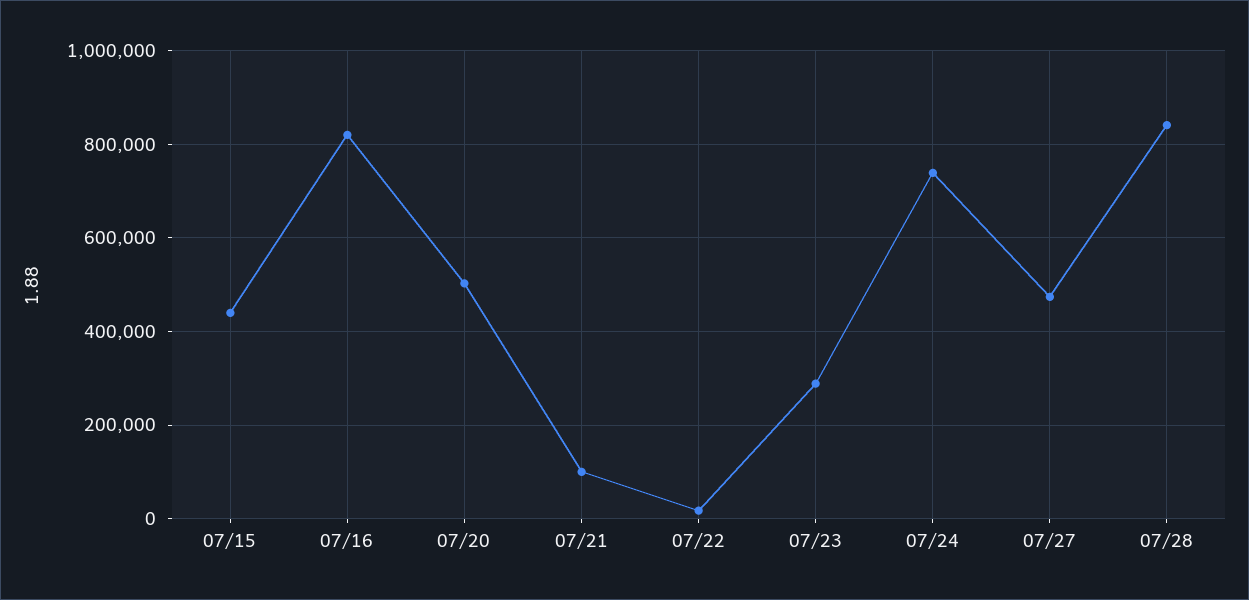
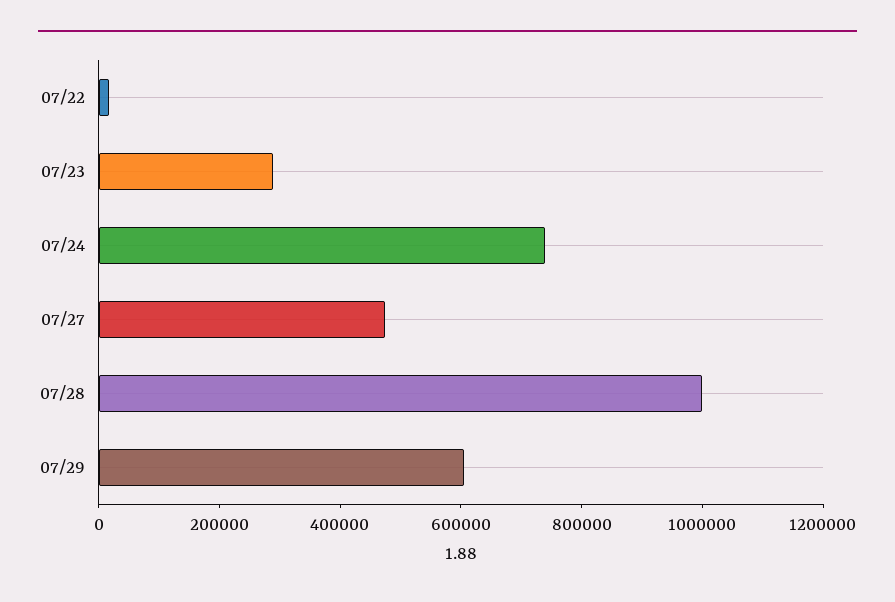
07/15: 440000 -> none
07/16: 820000 -> none
07/20: 500000 -> none
07/21: 100000 -> none
07/28: 840000 -> 1000000
07/29: none -> 600000

